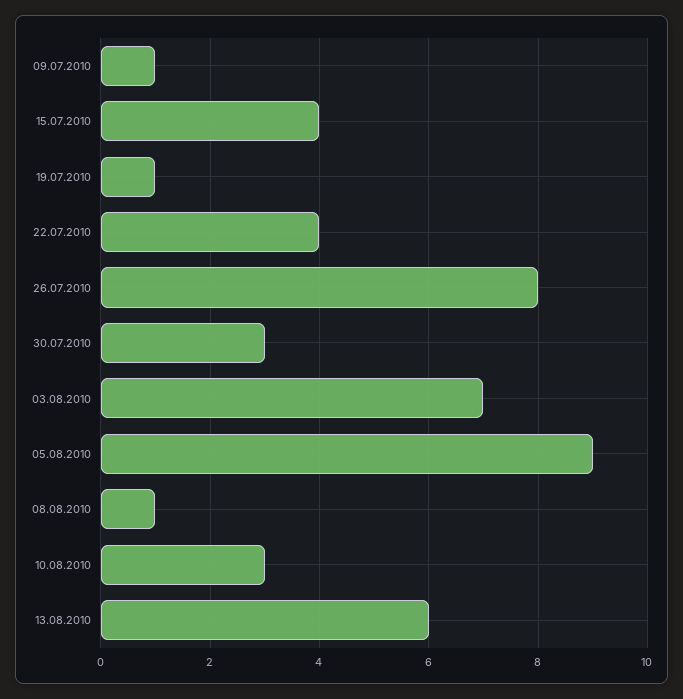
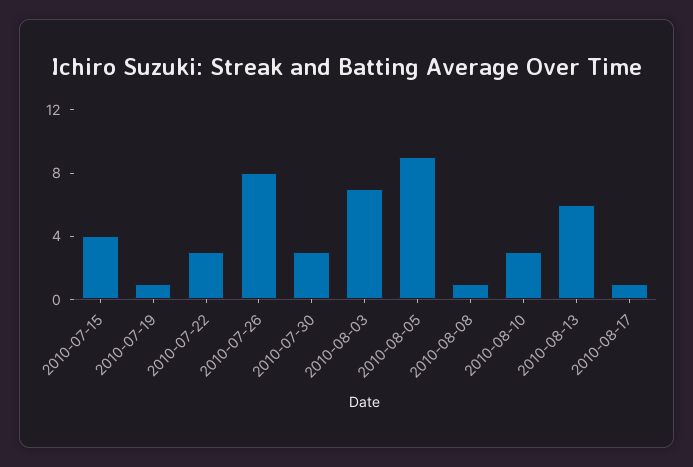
09.07.2010: 1 -> none
22.07.2010: 4 -> 3
2010-08-17: none -> 1

